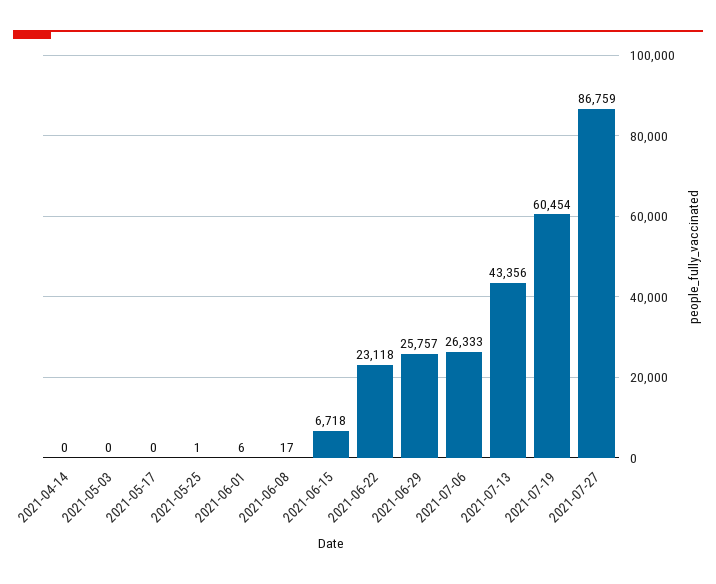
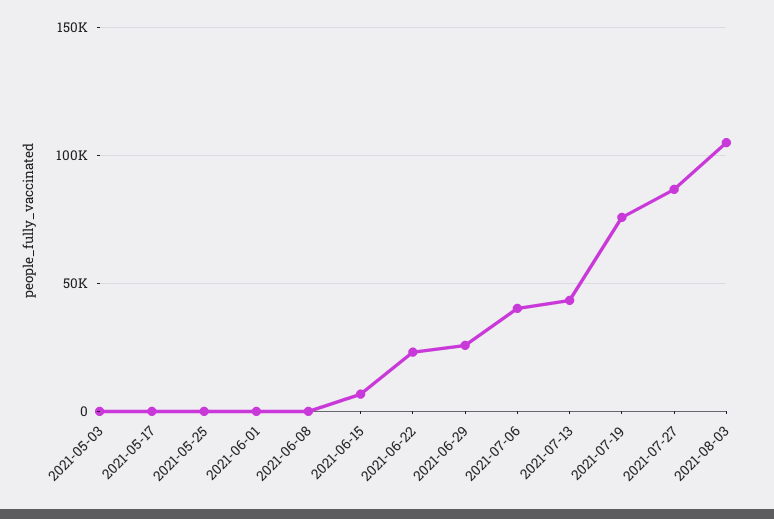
2021-04-14: 0 -> none
2021-07-06: 26333 -> 40000
2021-07-19: 60454 -> 75000
2021-08-03: none -> 105000

